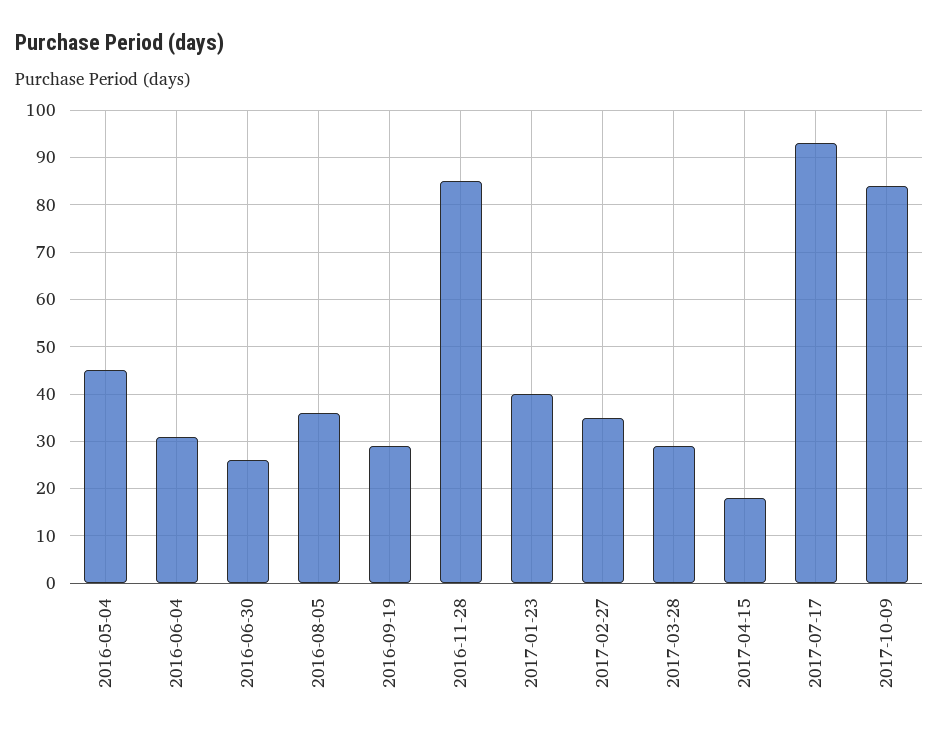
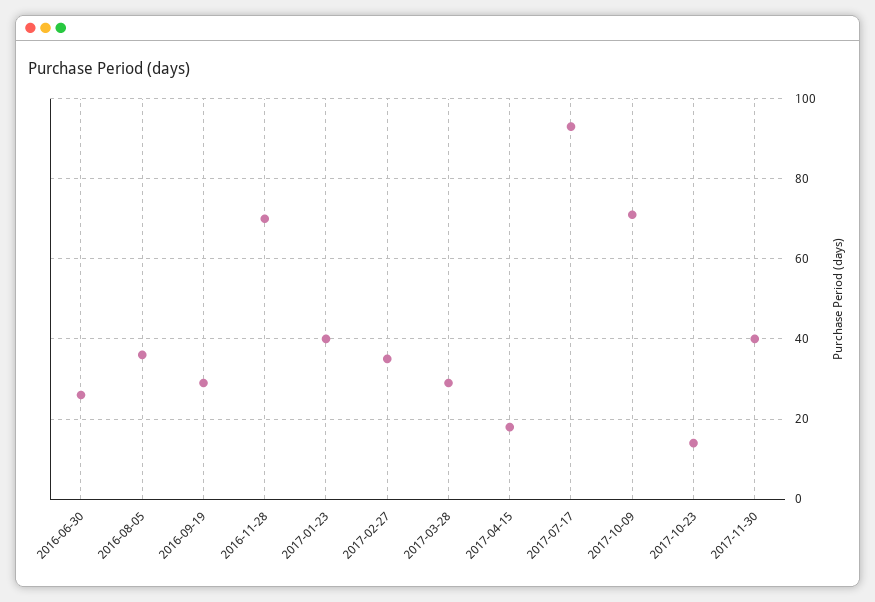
2016-05-04: 45 -> none
2016-06-04: 30 -> none
2016-11-28: 85 -> 70
2017-10-09: 85 -> 70
2017-10-23: none -> 15
2017-11-30: none -> 40

